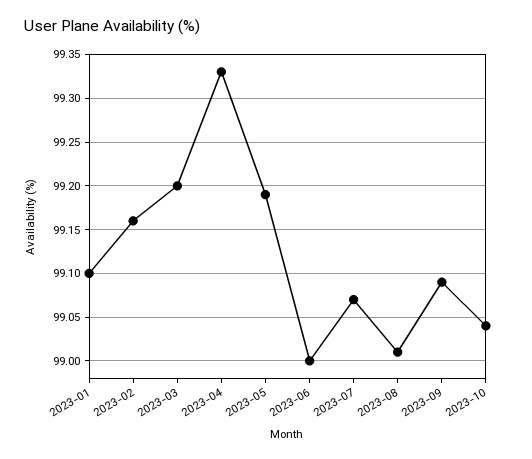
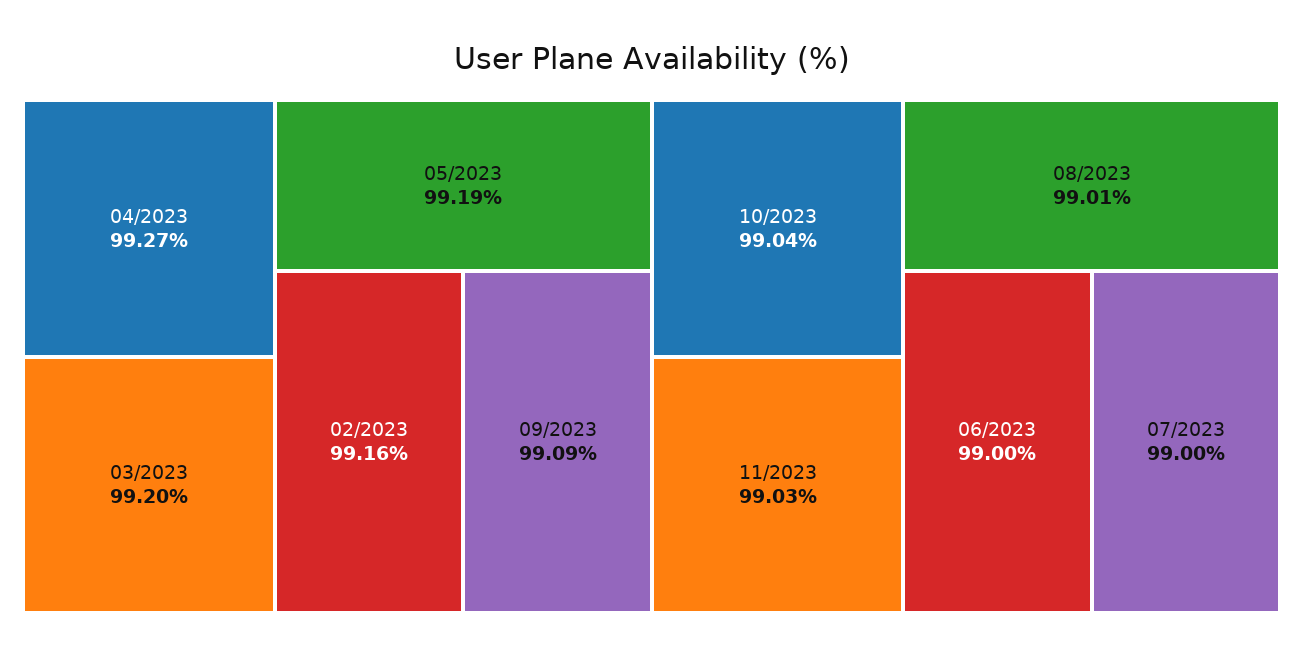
2023-01: 99.1 -> none
2023-04: 99.33 -> 99.27
2023-07: 99.07 -> 99
11/2023: none -> 99.03

